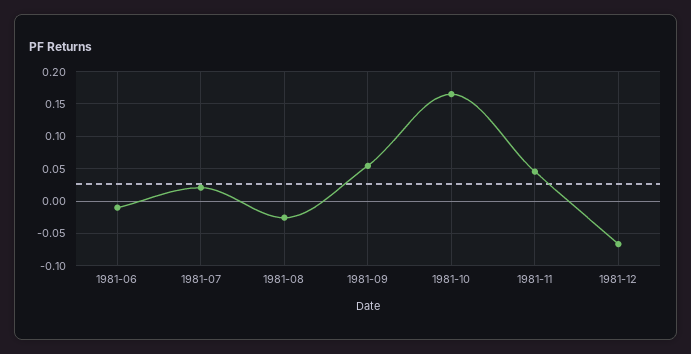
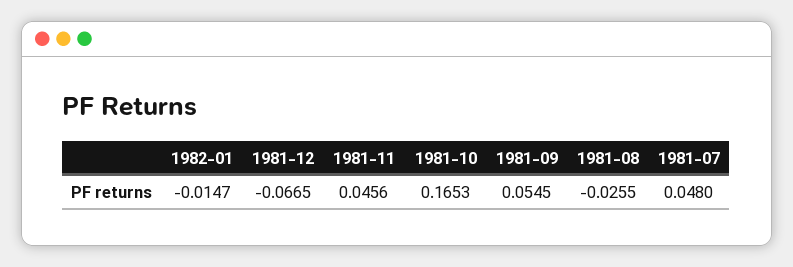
1981-06: -0.01 -> none
1981-07: 0.02 -> 0.048
1982-01: none -> -0.0147

